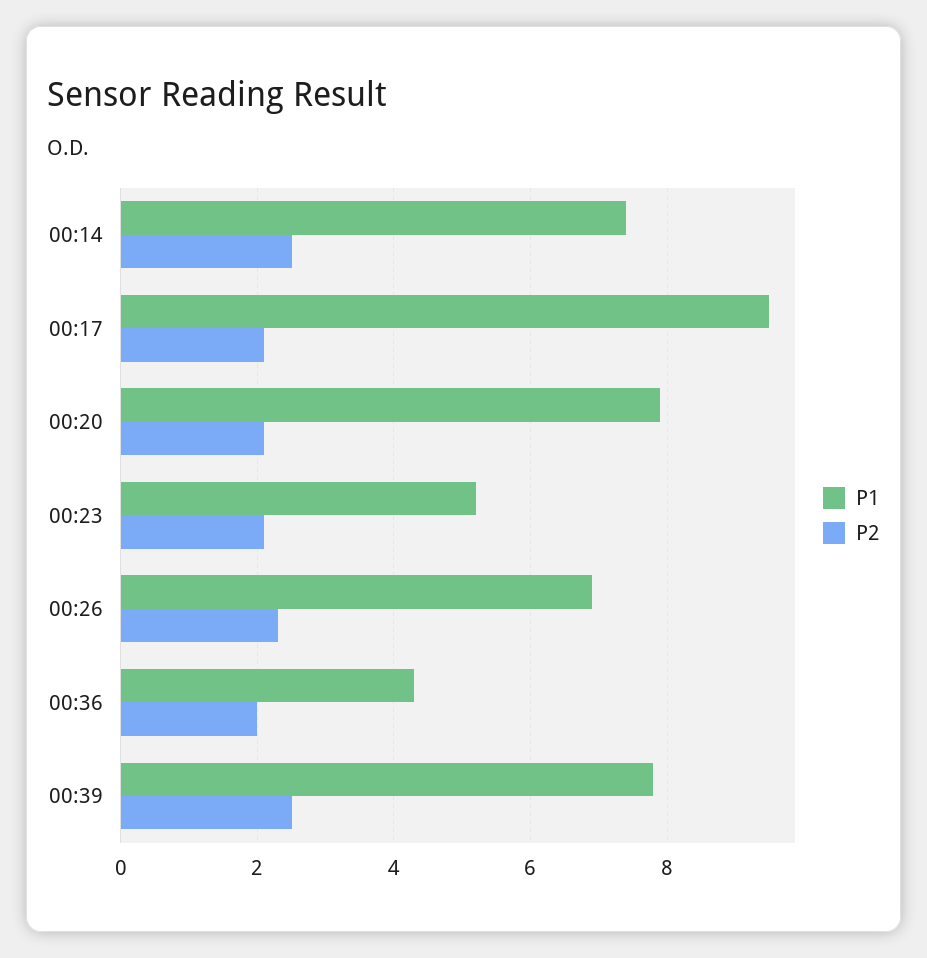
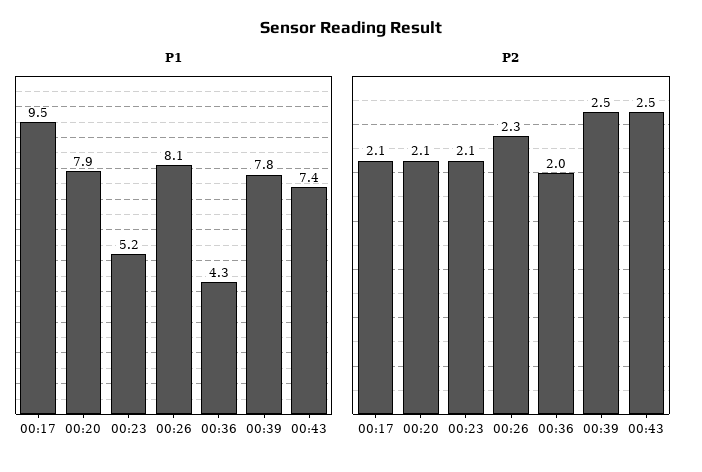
P1, 00:14: 7.5 -> none
P2, 00:14: 2.5 -> none
P1, 00:26: 7 -> 8.1
P1, 00:43: none -> 7.4
P2, 00:43: none -> 2.5

